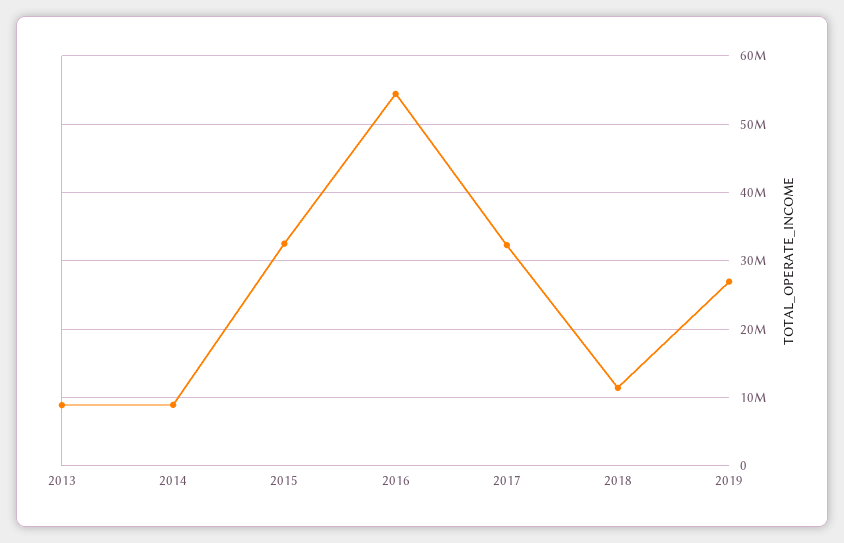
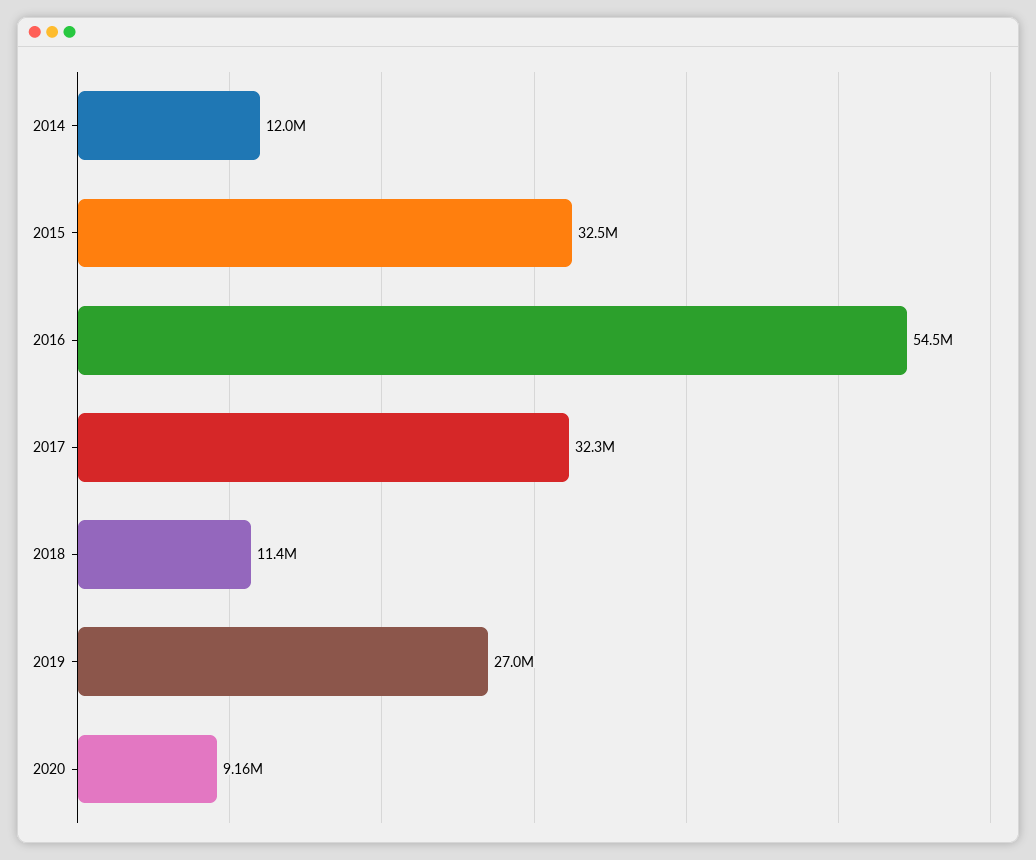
2013: 9000000 -> none
2014: 9000000 -> 12000000
2020: none -> 9160000

